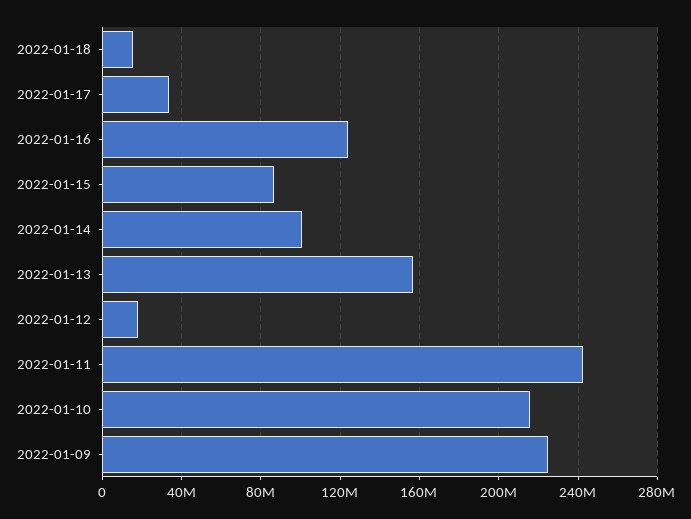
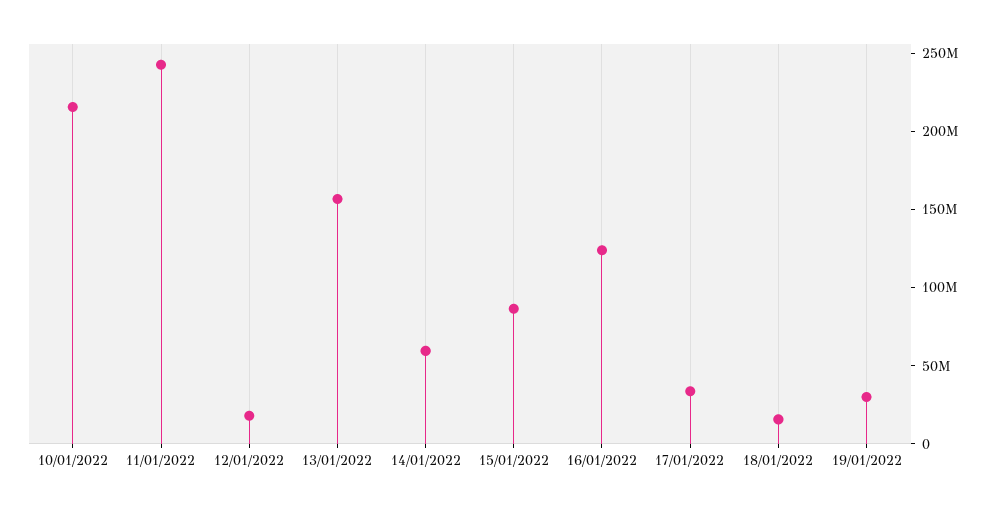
2022-01-14: 100000000 -> 60000000
2022-01-09: 225000000 -> none
19/01/2022: none -> 30000000

